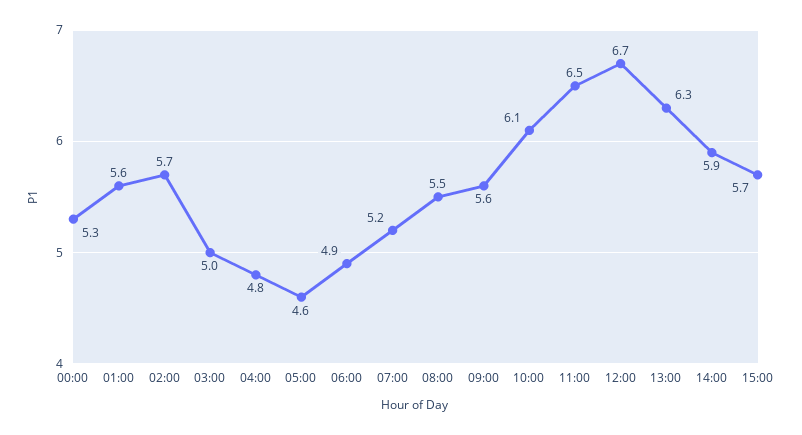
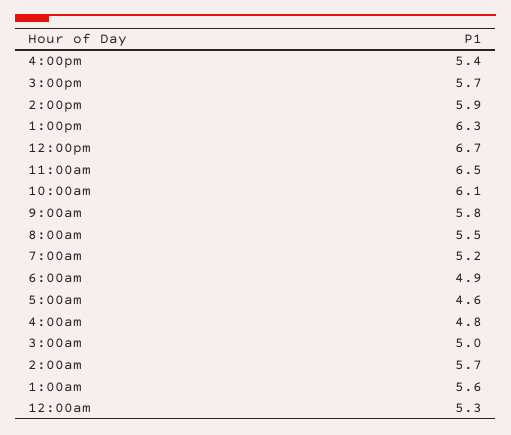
09:00: 5.6 -> 5.8
4:00pm: none -> 5.4

